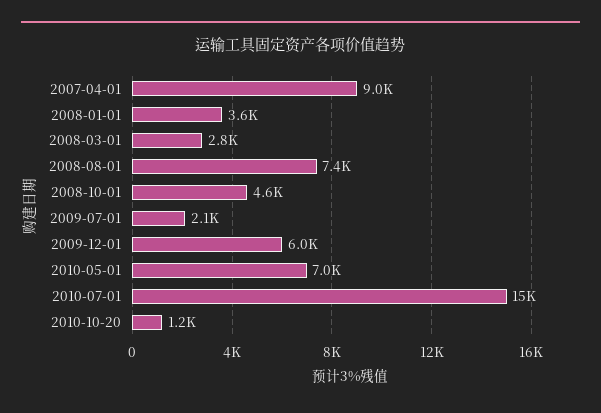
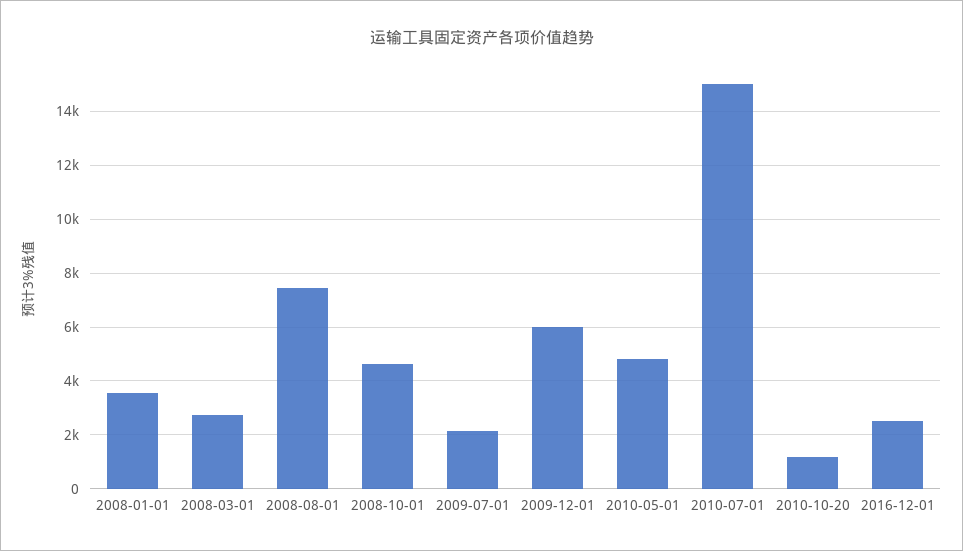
2007-04-01: 9000 -> none
2010-05-01: 7000 -> 4750
2016-12-01: none -> 2500

